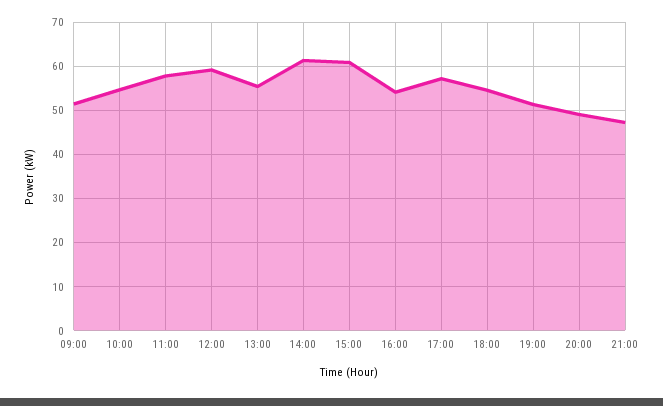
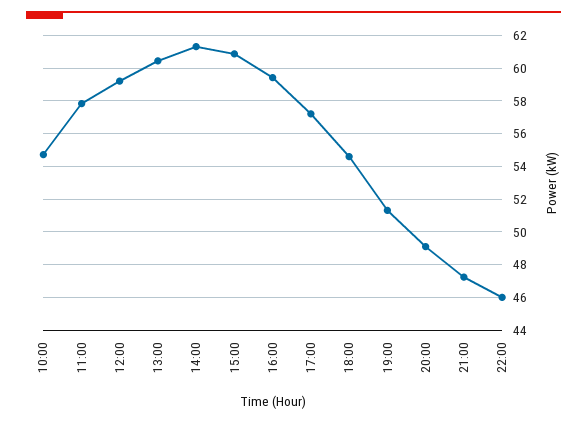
09:00: 52 -> none
13:00: 56 -> 60.5
16:00: 54 -> 59.5
22:00: none -> 46

